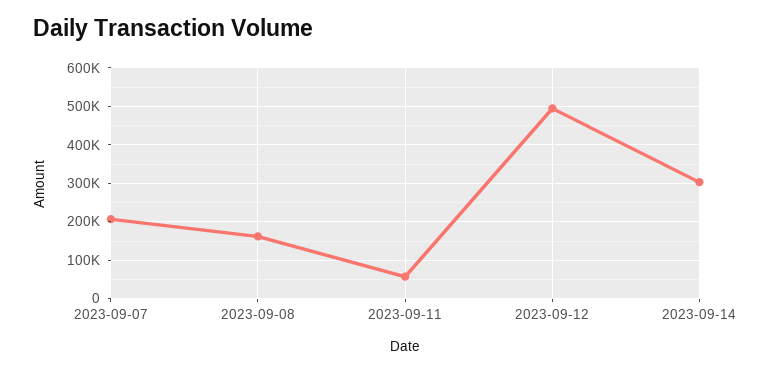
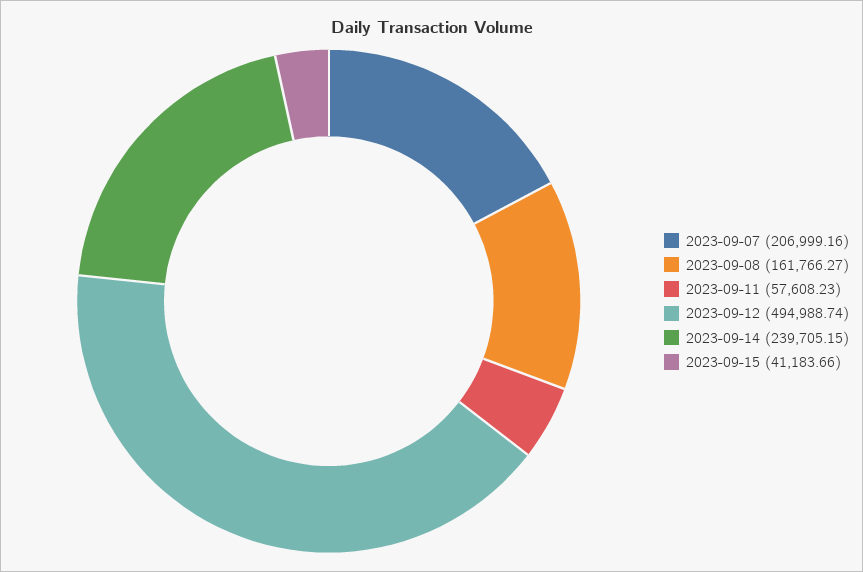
2023-09-14: 300000 -> 239705.15
2023-09-15: none -> 41183.66

